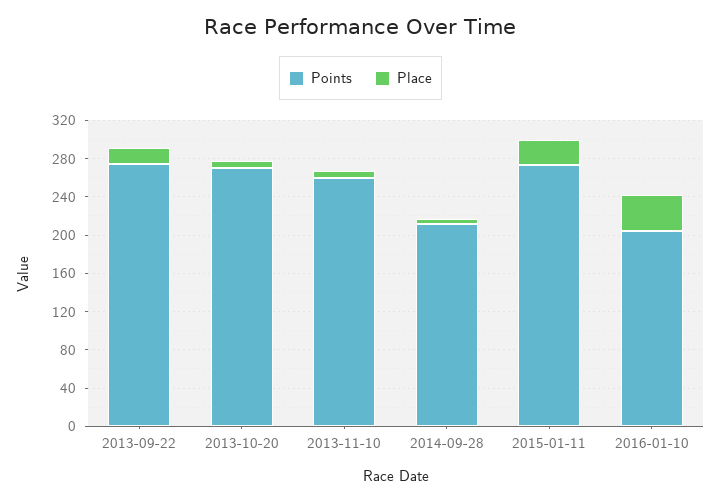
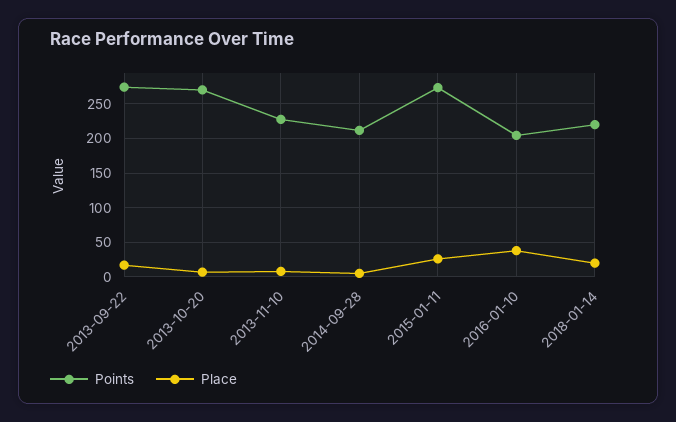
Points, 2013-11-10: 260 -> 230
Points, 2018-01-14: none -> 220
Place, 2018-01-14: none -> 20

